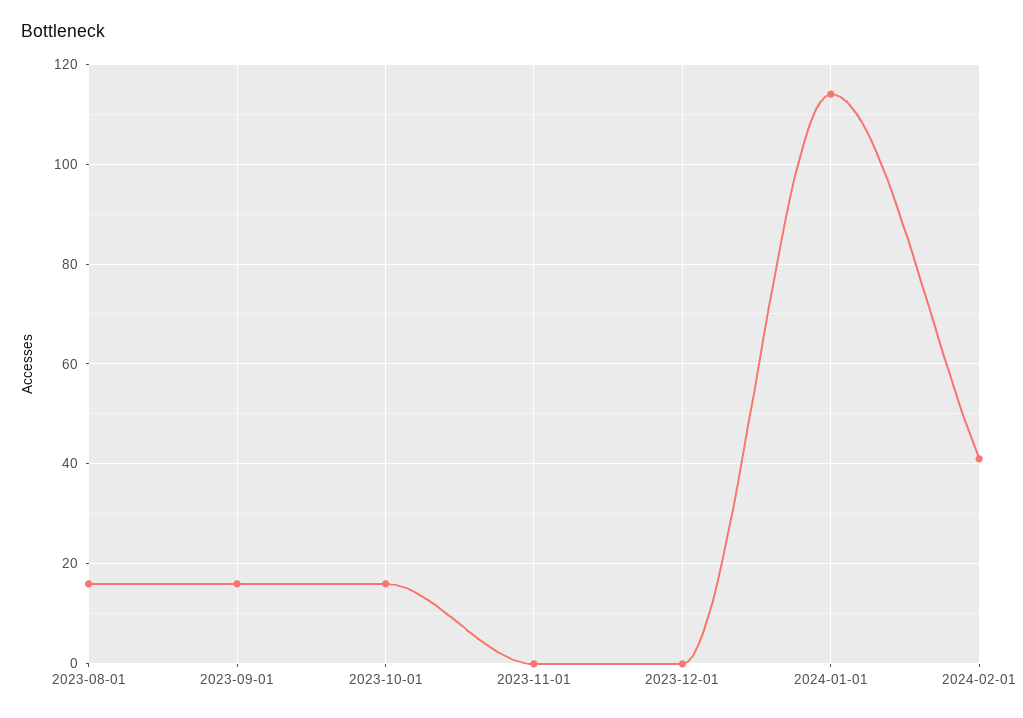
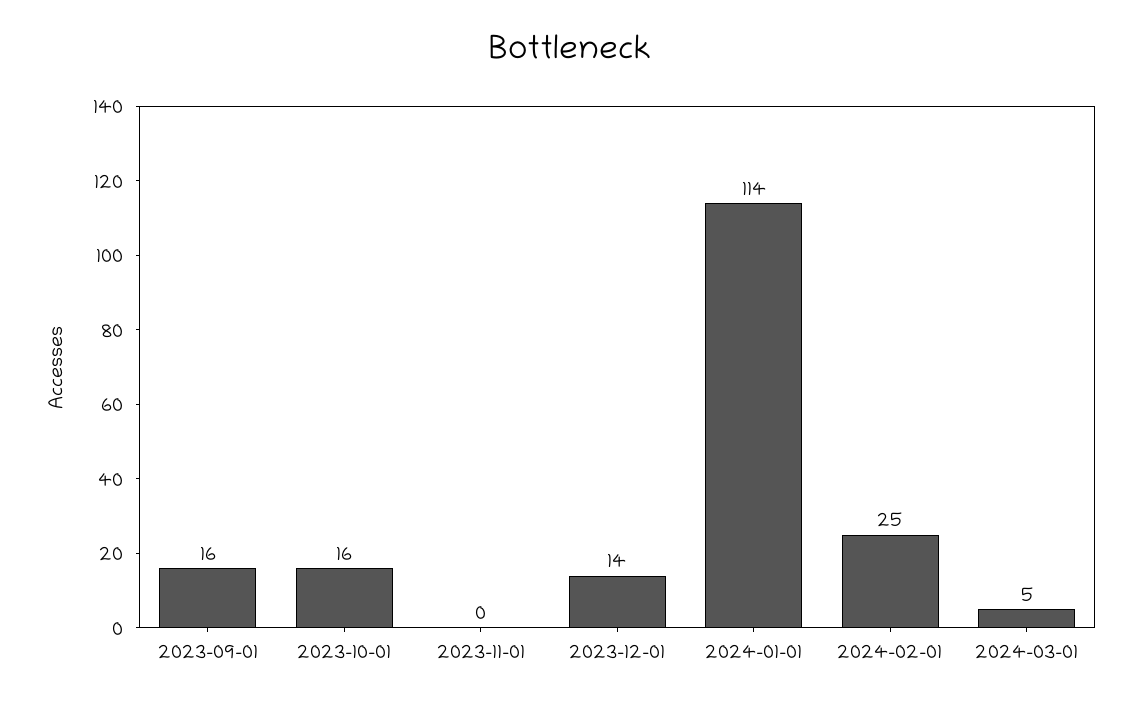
2023-08-01: 15 -> none
2023-12-01: 0 -> 14
2024-02-01: 40 -> 25
2024-03-01: none -> 5

